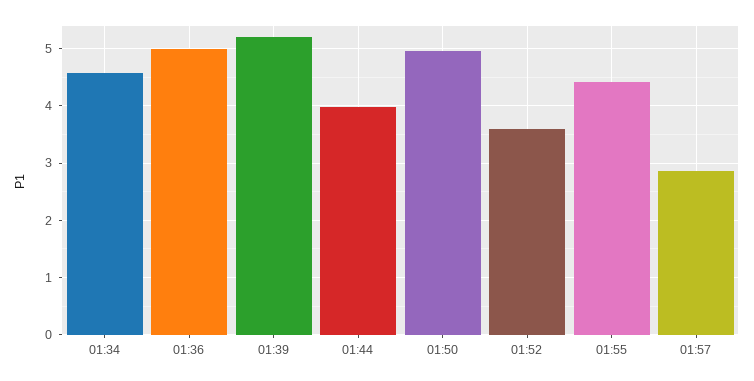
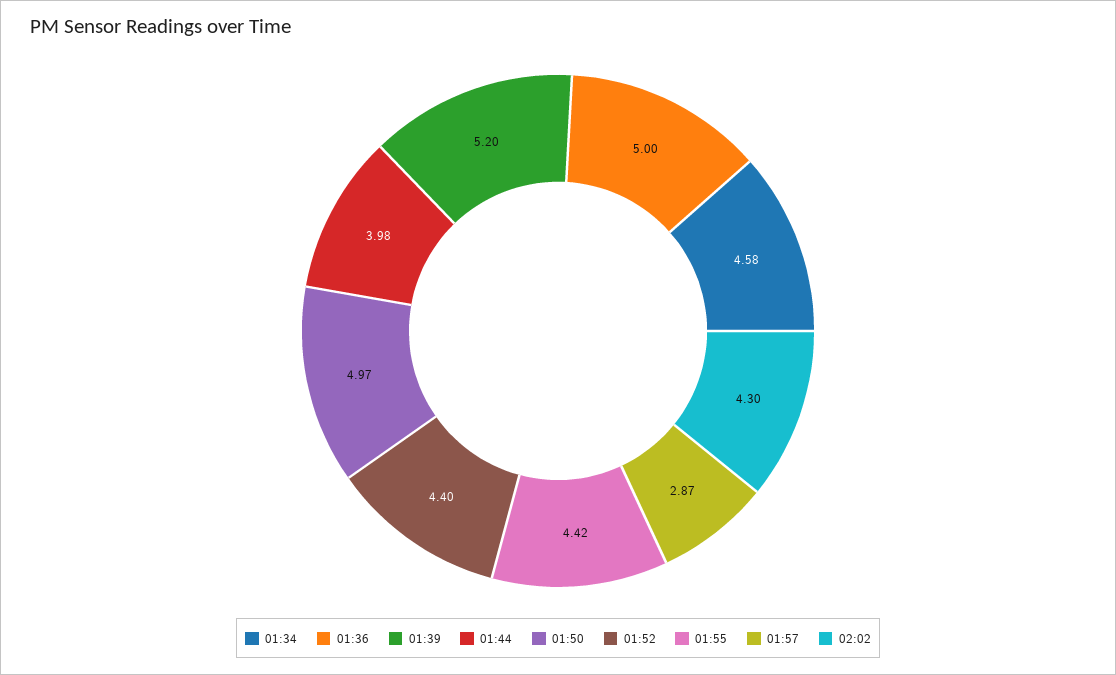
01:52: 3.6 -> 4.4
02:02: none -> 4.3

